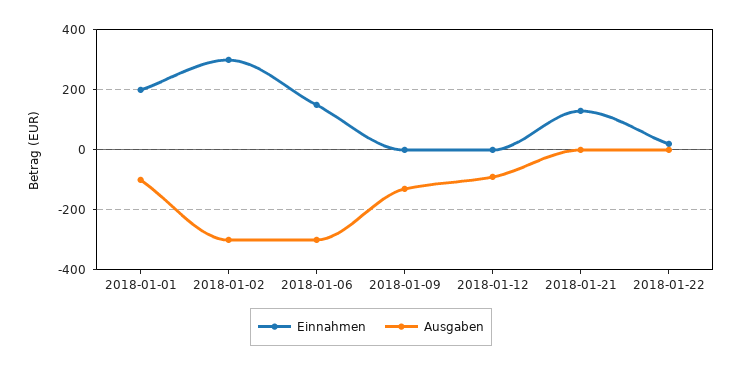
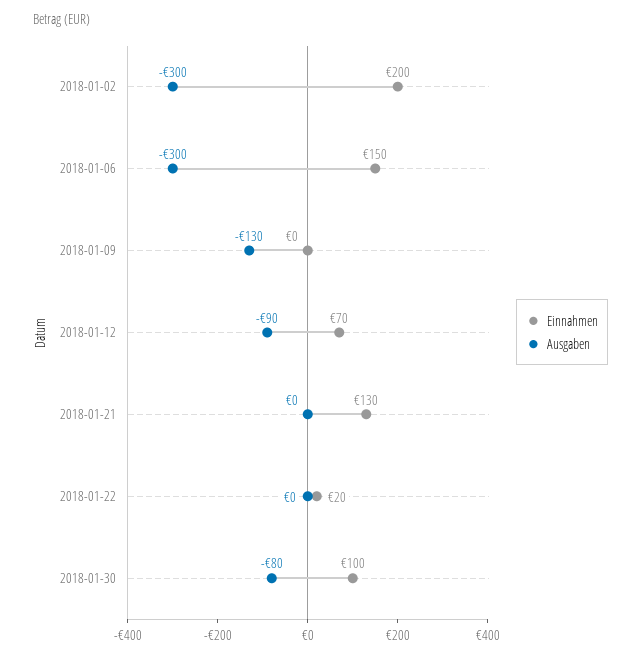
Einnahmen, 2018-01-01: 200 -> none
Ausgaben, 2018-01-01: -100 -> none
Einnahmen, 2018-01-02: 300 -> 200
Einnahmen, 2018-01-12: 0 -> 70
Einnahmen, 2018-01-30: none -> 100
Ausgaben, 2018-01-30: none -> -80

